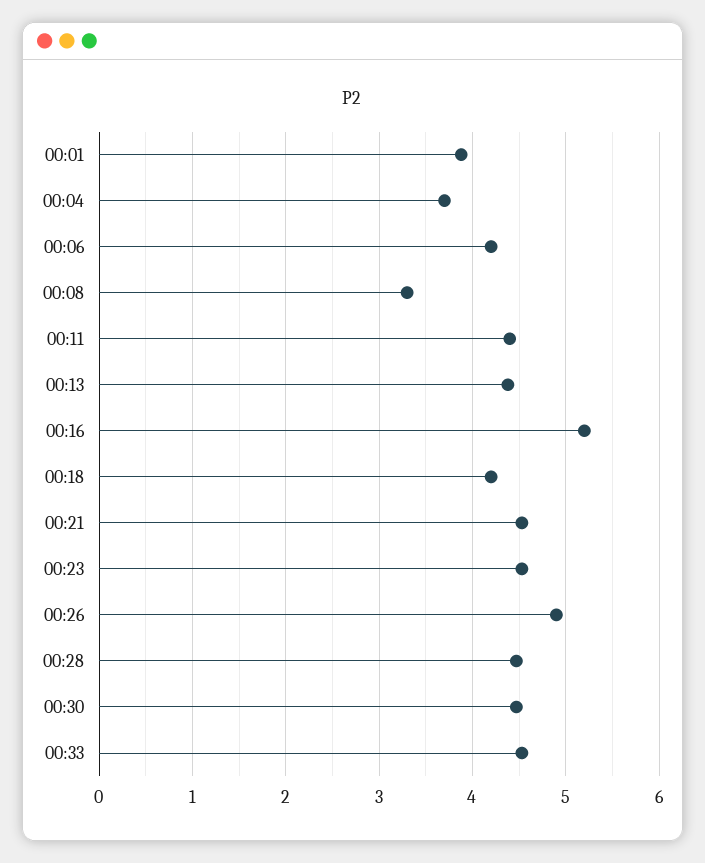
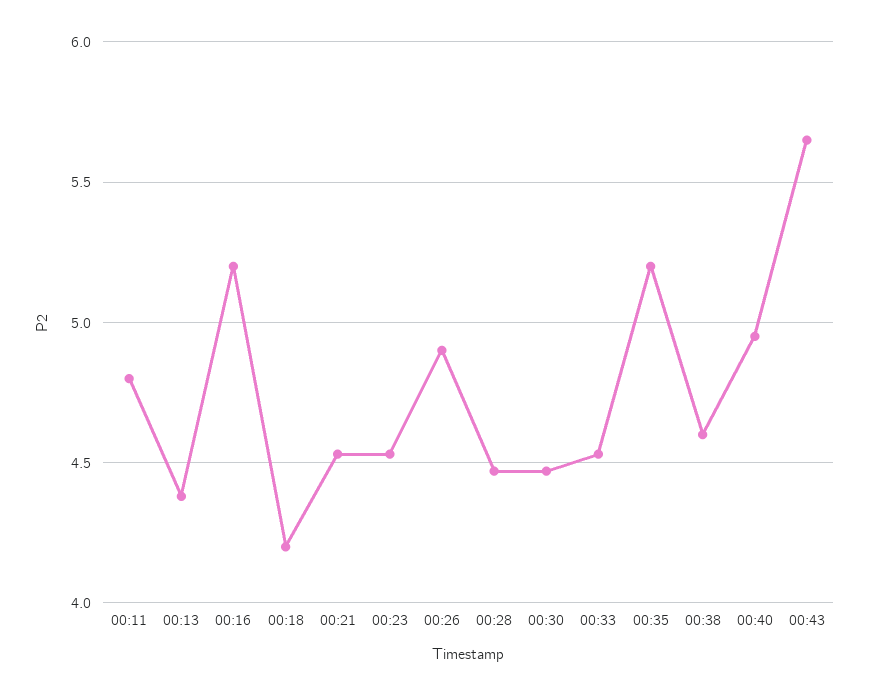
00:01: 3.9 -> none
00:04: 3.7 -> none
00:06: 4.2 -> none
00:08: 3.3 -> none
00:11: 4.4 -> 4.8
00:35: none -> 5.2
00:38: none -> 4.6
00:40: none -> 4.95
00:43: none -> 5.65

